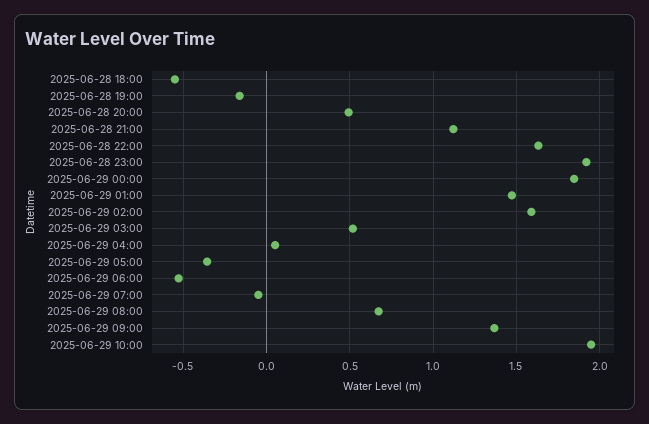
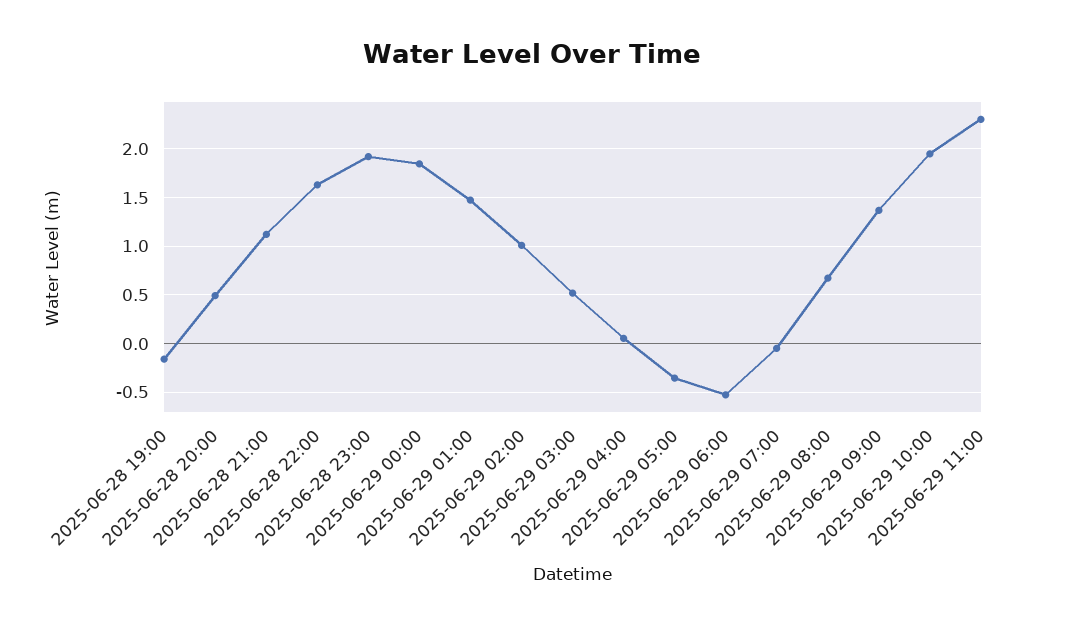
2025-06-28 18:00: -0.55 -> none
2025-06-29 02:00: 1.6 -> 1
2025-06-29 11:00: none -> 2.3

